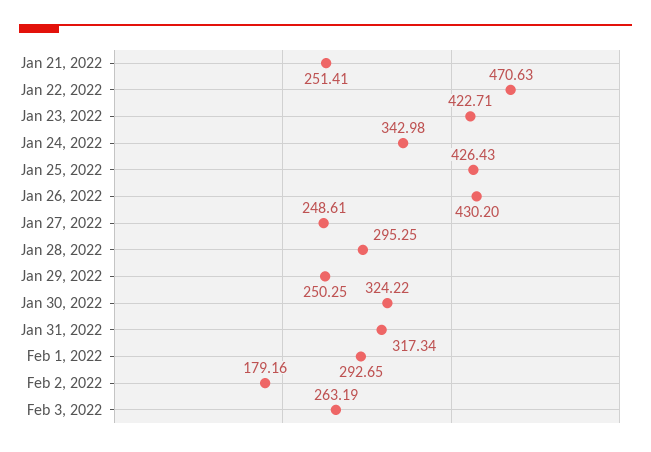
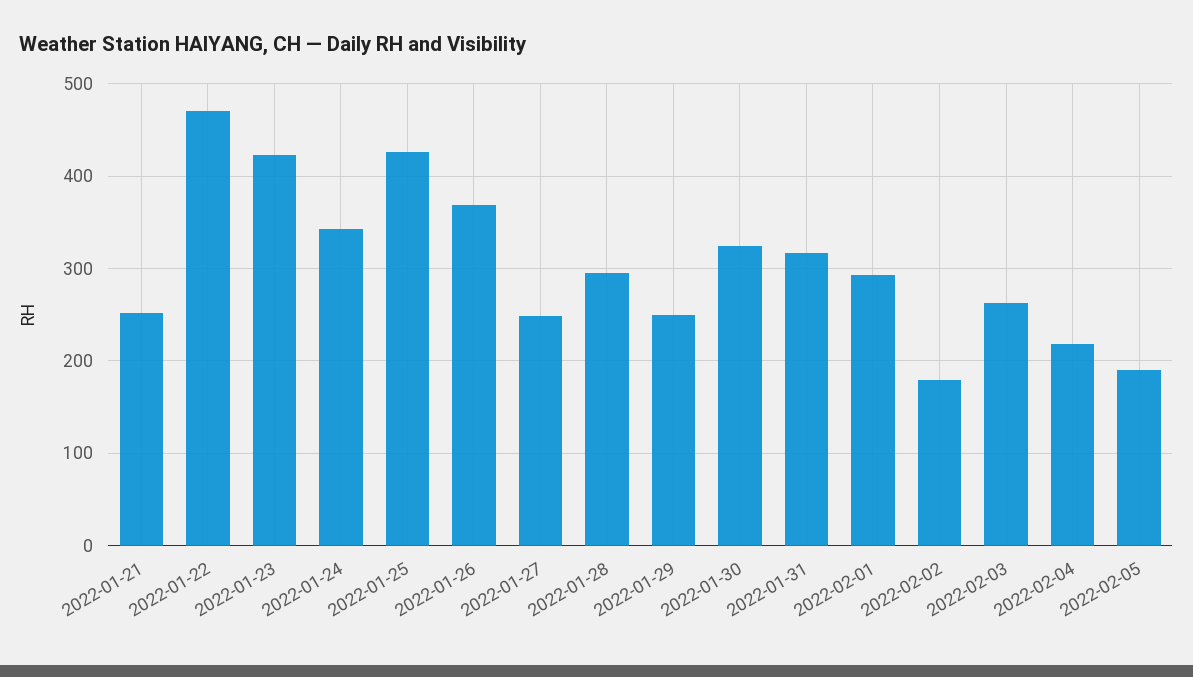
Jan 26, 2022: 430.2 -> 370
2022-02-04: none -> 220
2022-02-05: none -> 190

